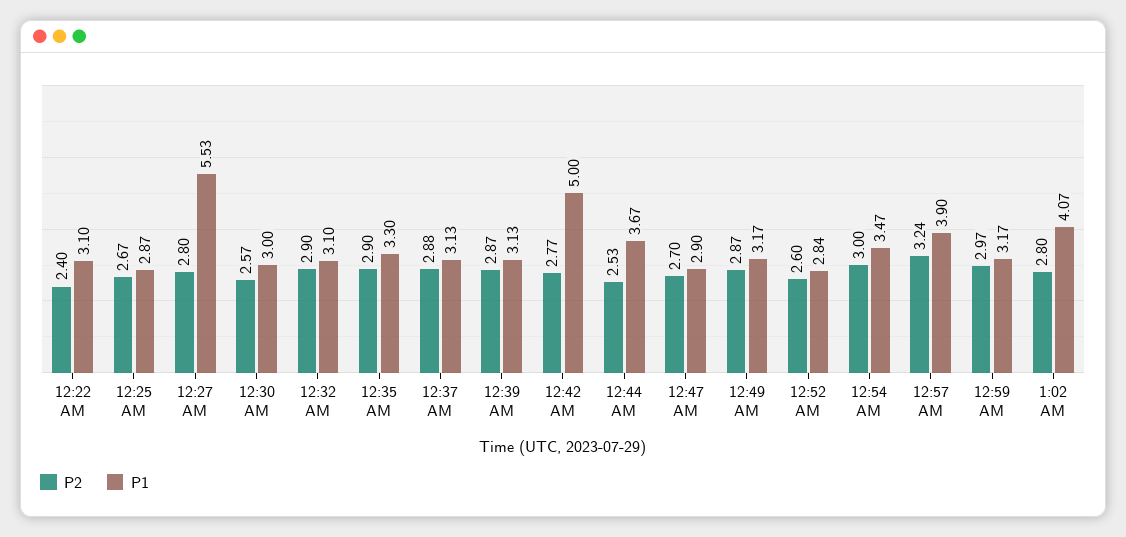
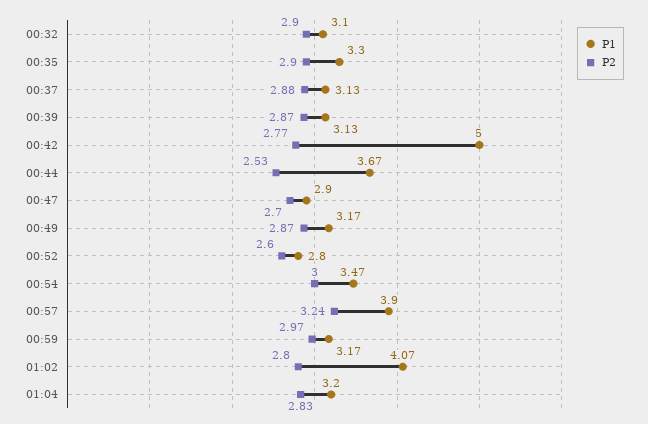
P2, 12:22 AM: 2.4 -> none
P1, 12:22 AM: 3.1 -> none
P2, 12:25 AM: 2.67 -> none
P1, 12:25 AM: 2.87 -> none
P2, 12:27 AM: 2.8 -> none
P1, 12:27 AM: 5.53 -> none
P2, 12:30 AM: 2.57 -> none
P1, 12:30 AM: 3 -> none
P1, 12:52 AM: 2.84 -> 2.8
P1, 01:04: none -> 3.2
P2, 01:04: none -> 2.83

